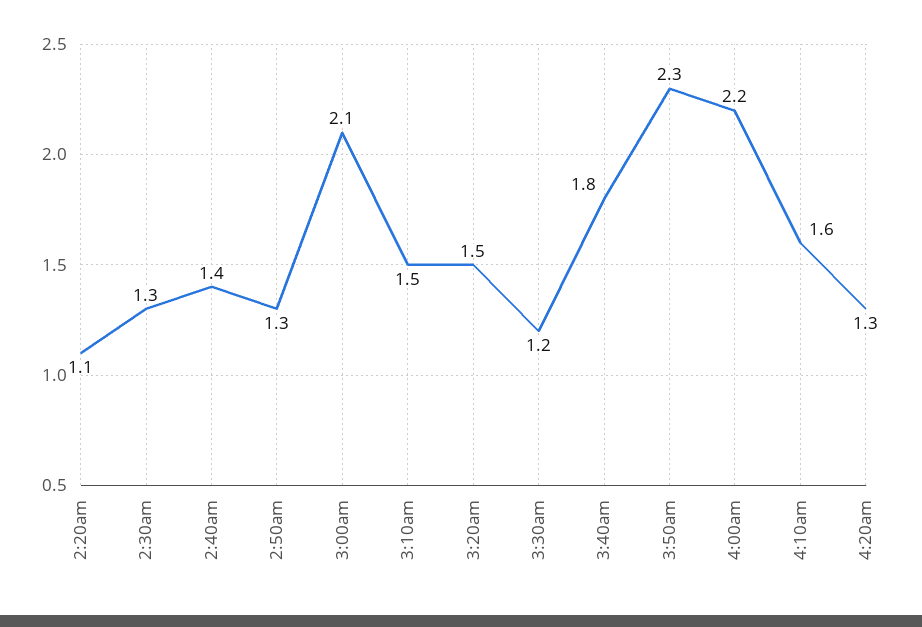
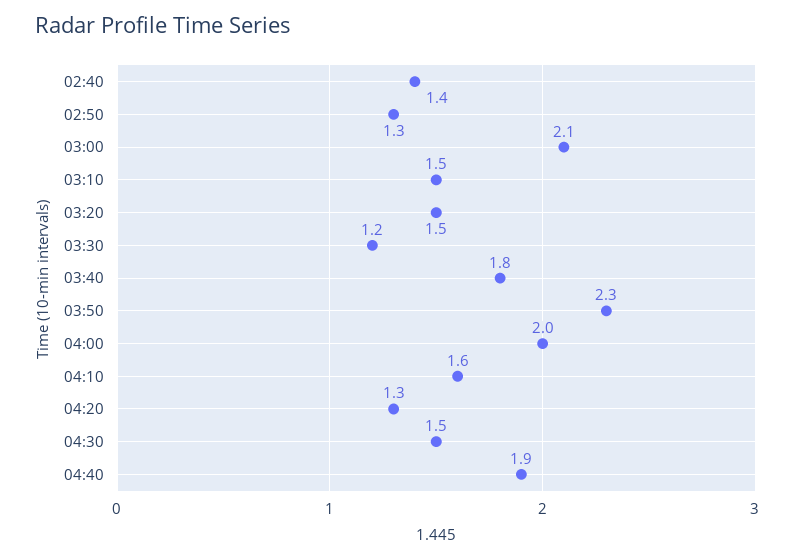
2:20am: 1.1 -> none
2:30am: 1.3 -> none
4:00am: 2.2 -> 2
04:30: none -> 1.5
04:40: none -> 1.9

